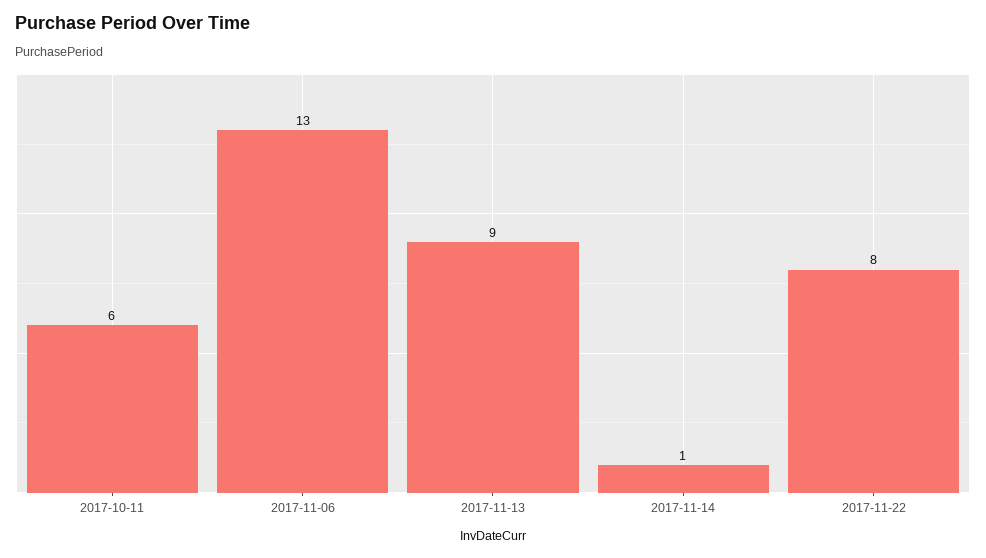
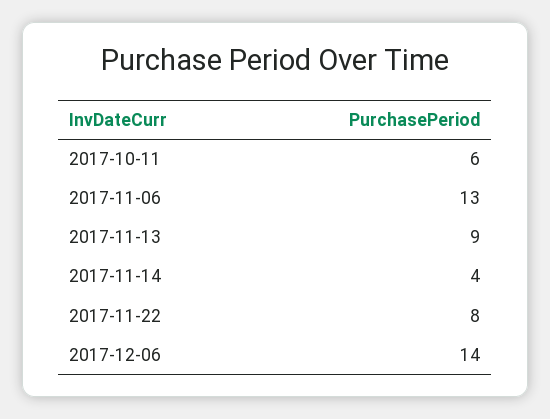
2017-11-14: 1 -> 4
2017-12-06: none -> 14

